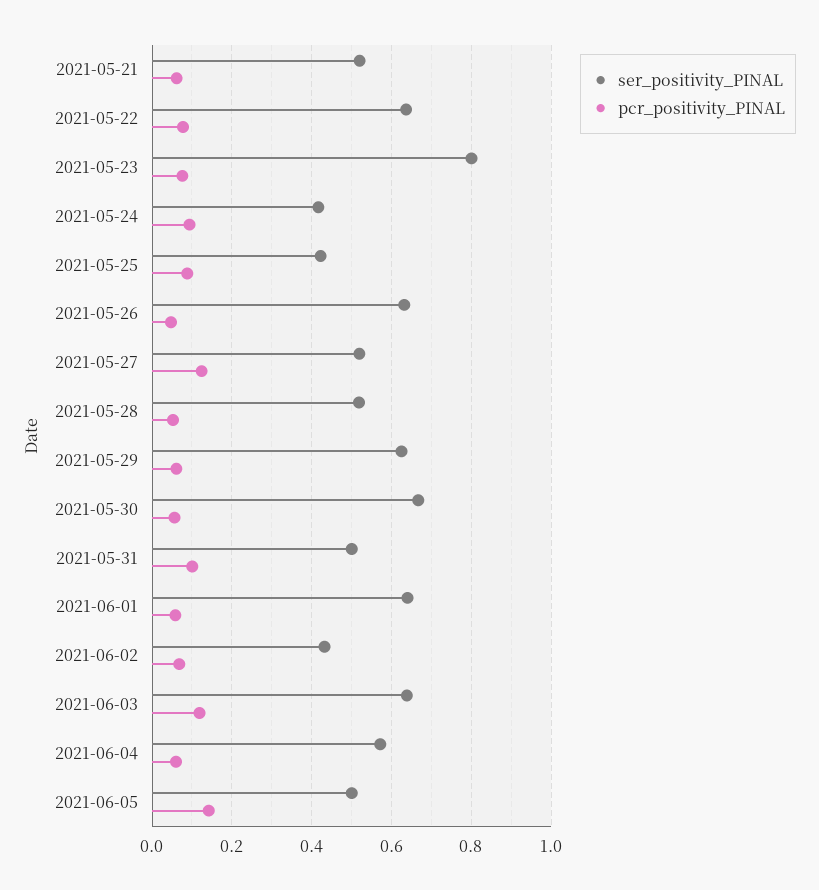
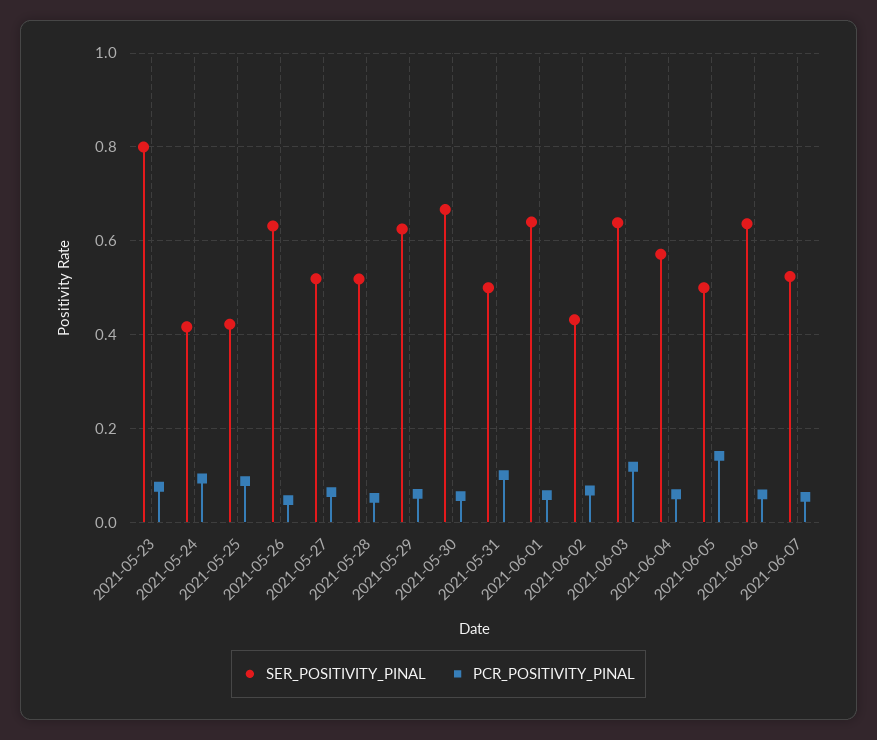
ser_positivity_PINAL, 2021-05-21: 0.52 -> none
pcr_positivity_PINAL, 2021-05-21: 0.06 -> none
ser_positivity_PINAL, 2021-05-22: 0.64 -> none
pcr_positivity_PINAL, 2021-05-22: 0.08 -> none
pcr_positivity_PINAL, 2021-05-27: 0.12 -> 0.06
ser_positivity_PINAL, 2021-06-06: none -> 0.64
pcr_positivity_PINAL, 2021-06-06: none -> 0.06
ser_positivity_PINAL, 2021-06-07: none -> 0.52
pcr_positivity_PINAL, 2021-06-07: none -> 0.06

